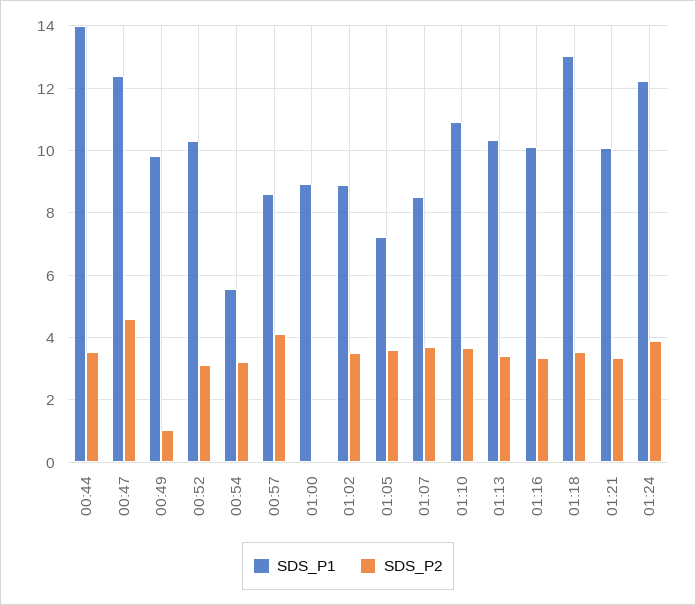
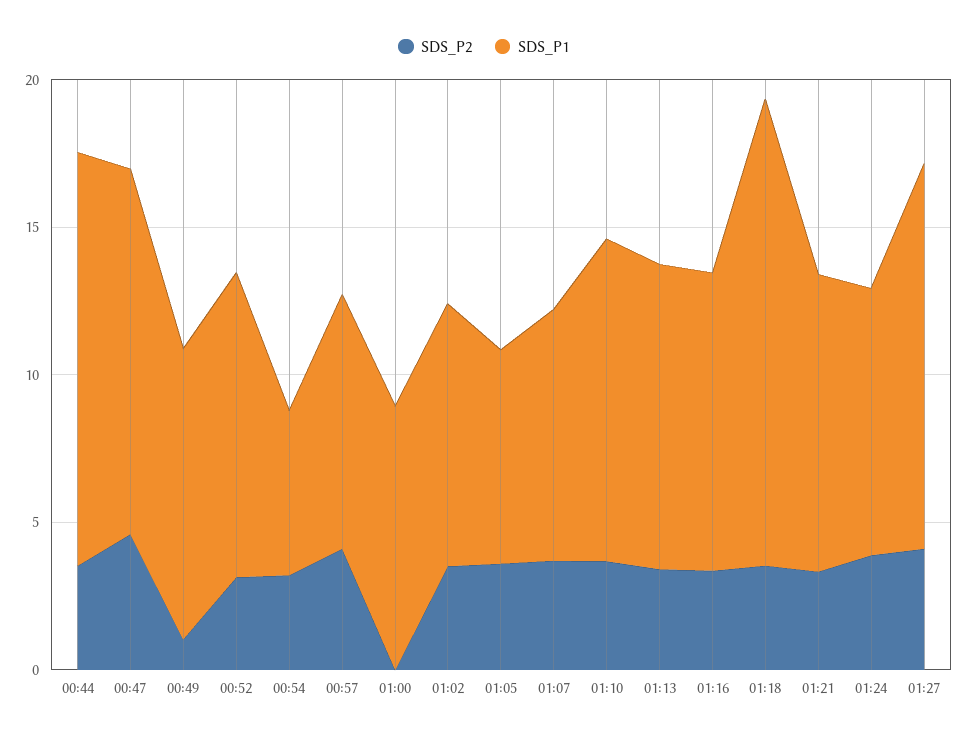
SDS_P1, 01:18: 13 -> 16
SDS_P1, 01:24: 12.2 -> 9
SDS_P2, 01:27: none -> 4
SDS_P1, 01:27: none -> 13

